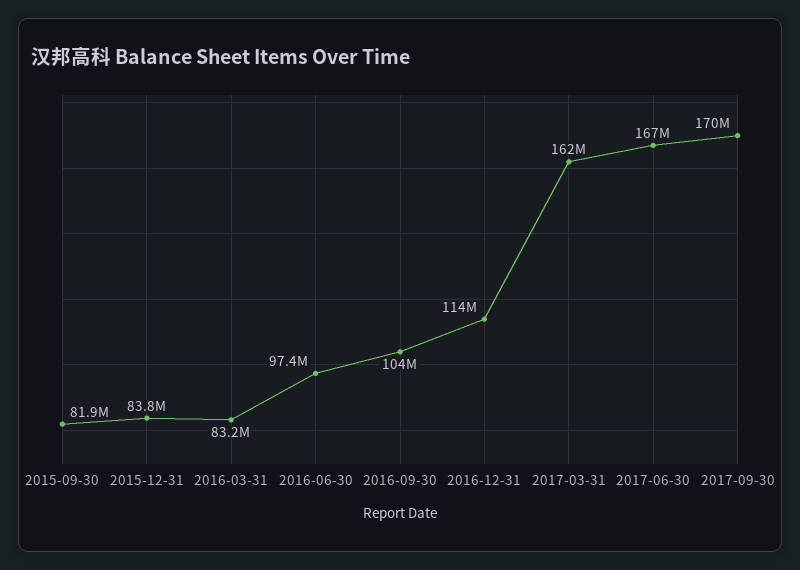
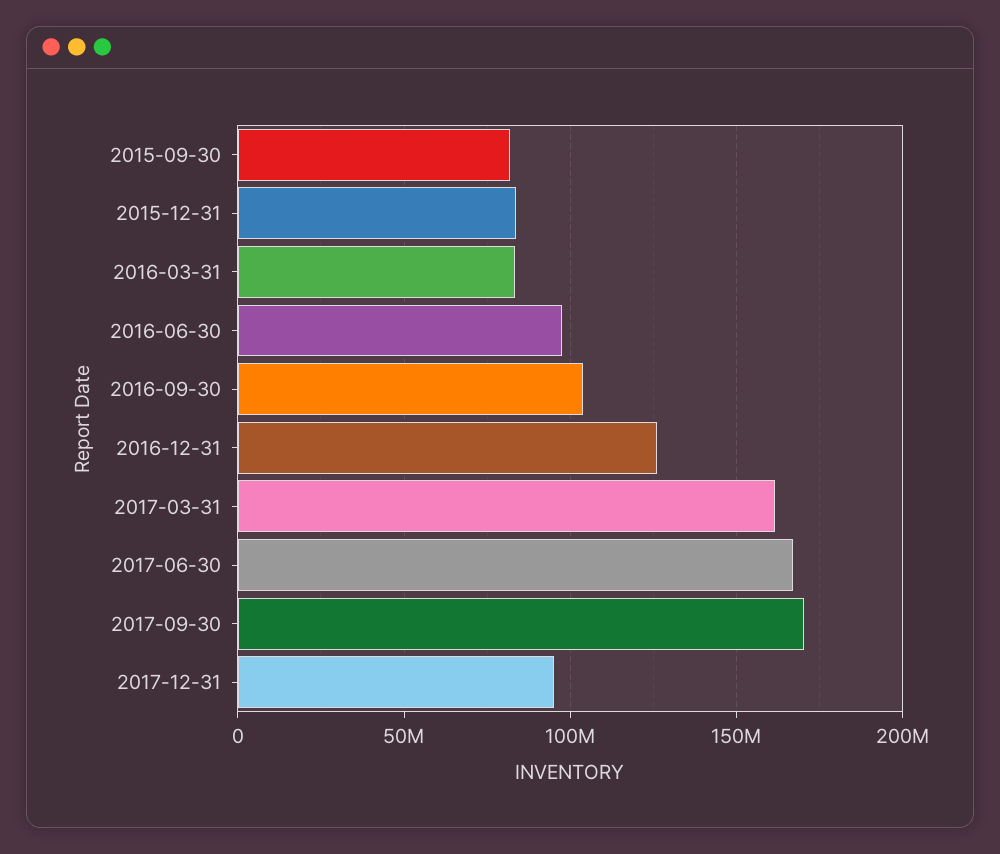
2016-12-31: 114000000 -> 125000000
2017-12-31: none -> 95000000

